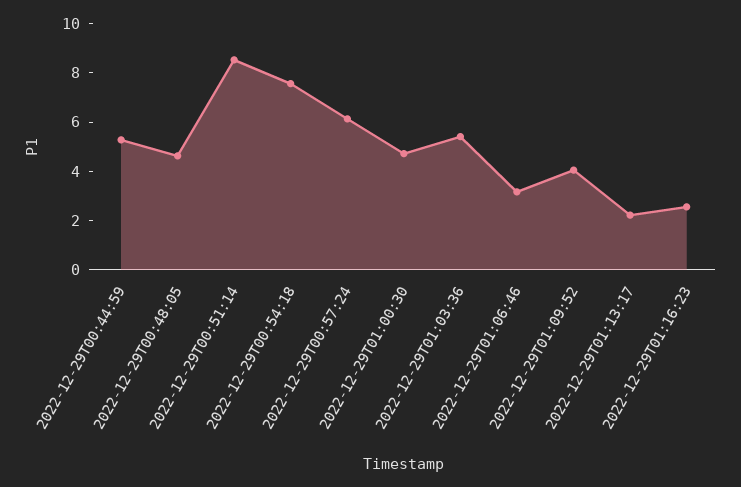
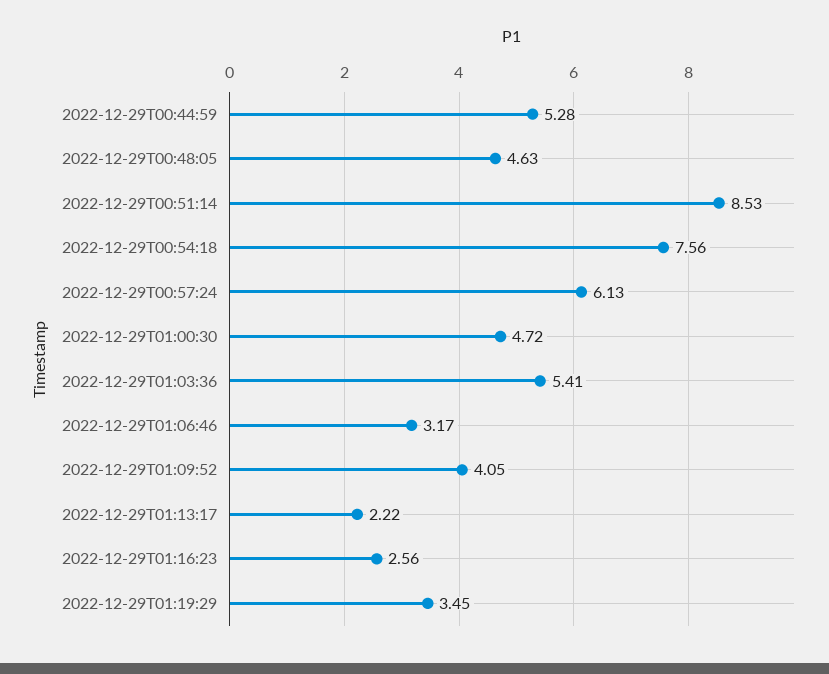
2022-12-29T01:19:29: none -> 3.45

